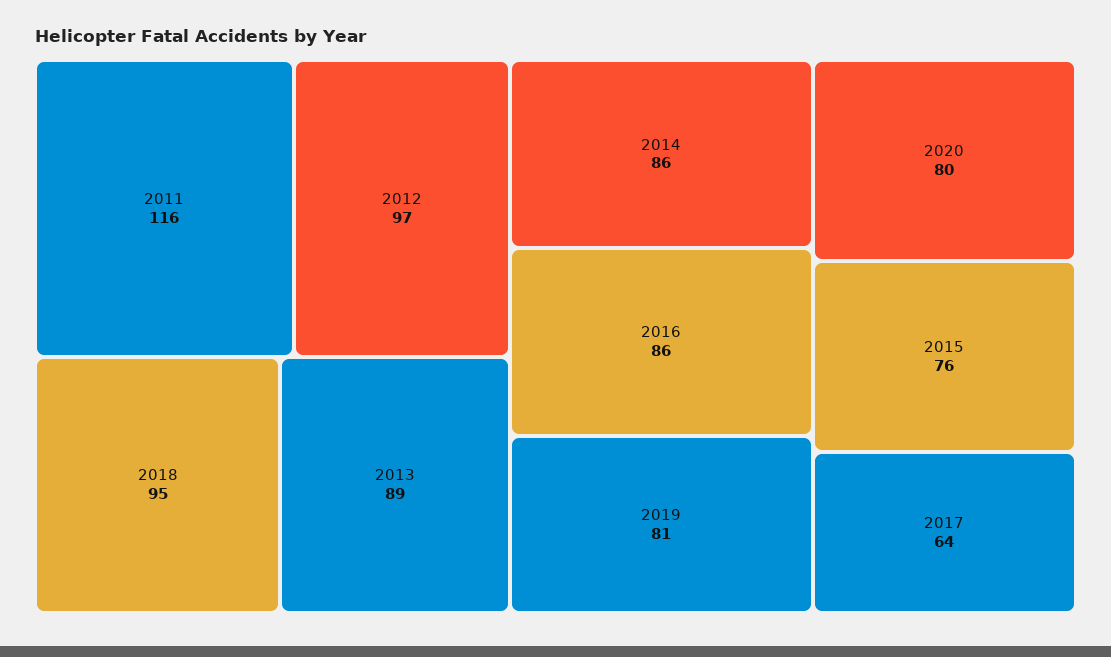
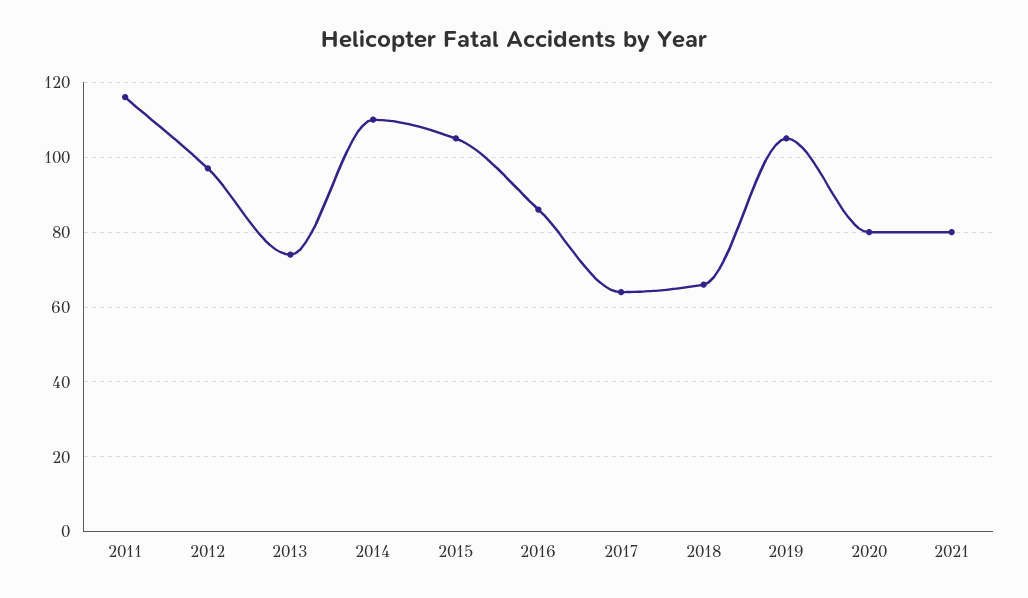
2018: 95 -> 65
2013: 89 -> 75
2014: 86 -> 110
2019: 81 -> 105
2015: 76 -> 105
2021: none -> 80

